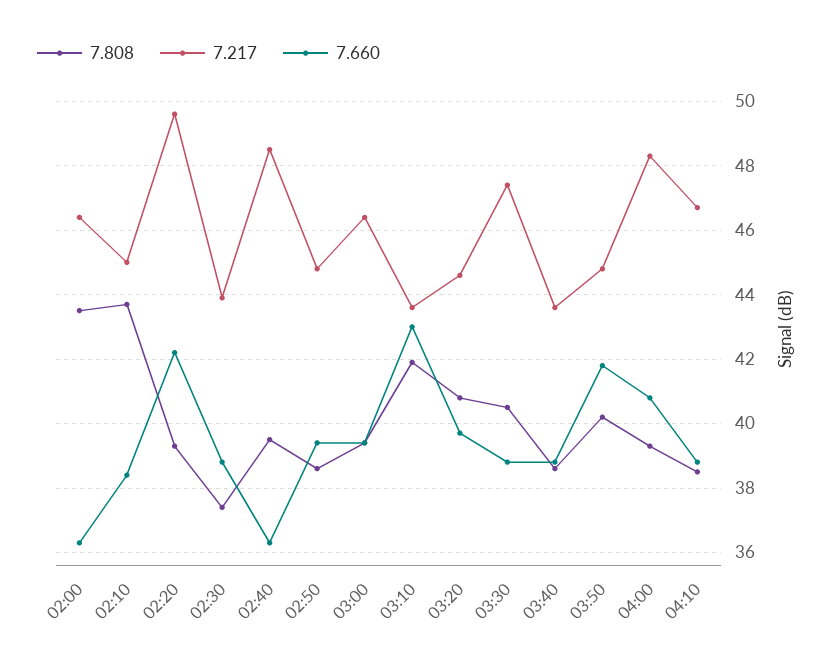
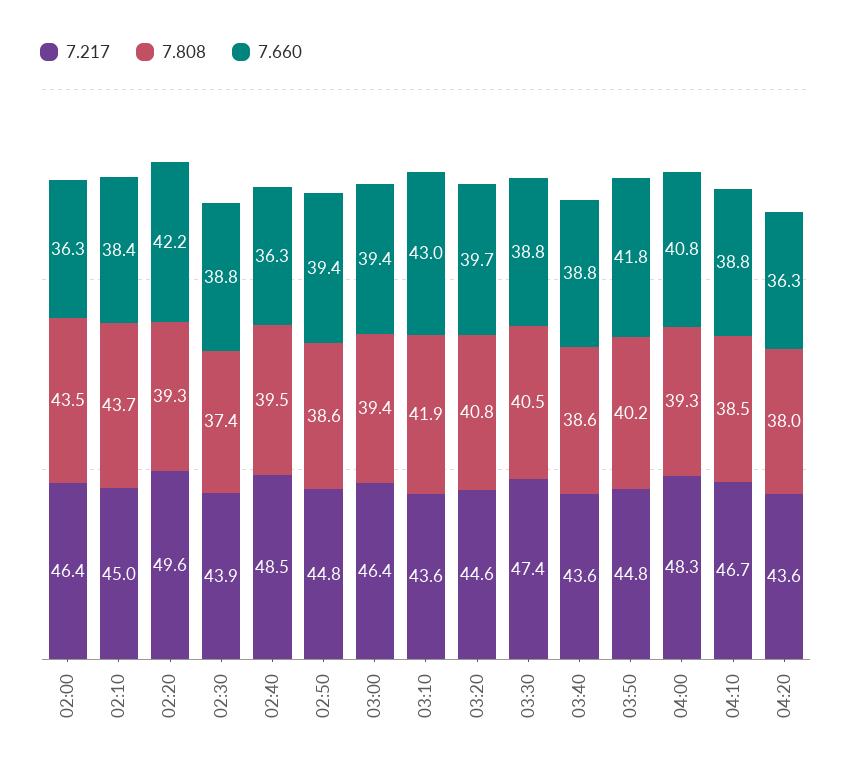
7.217, 04:20: none -> 43.6
7.808, 04:20: none -> 38
7.660, 04:20: none -> 36.3

